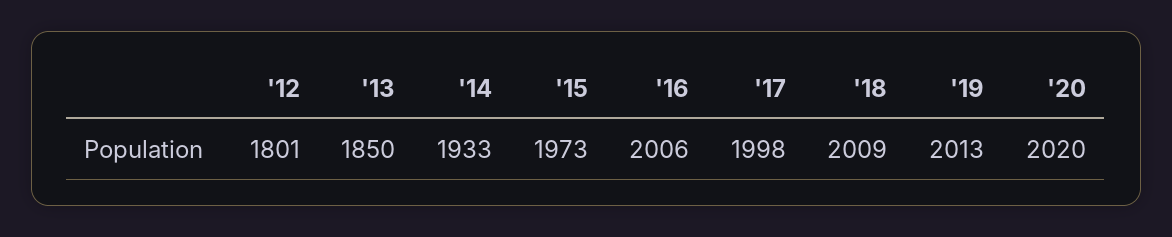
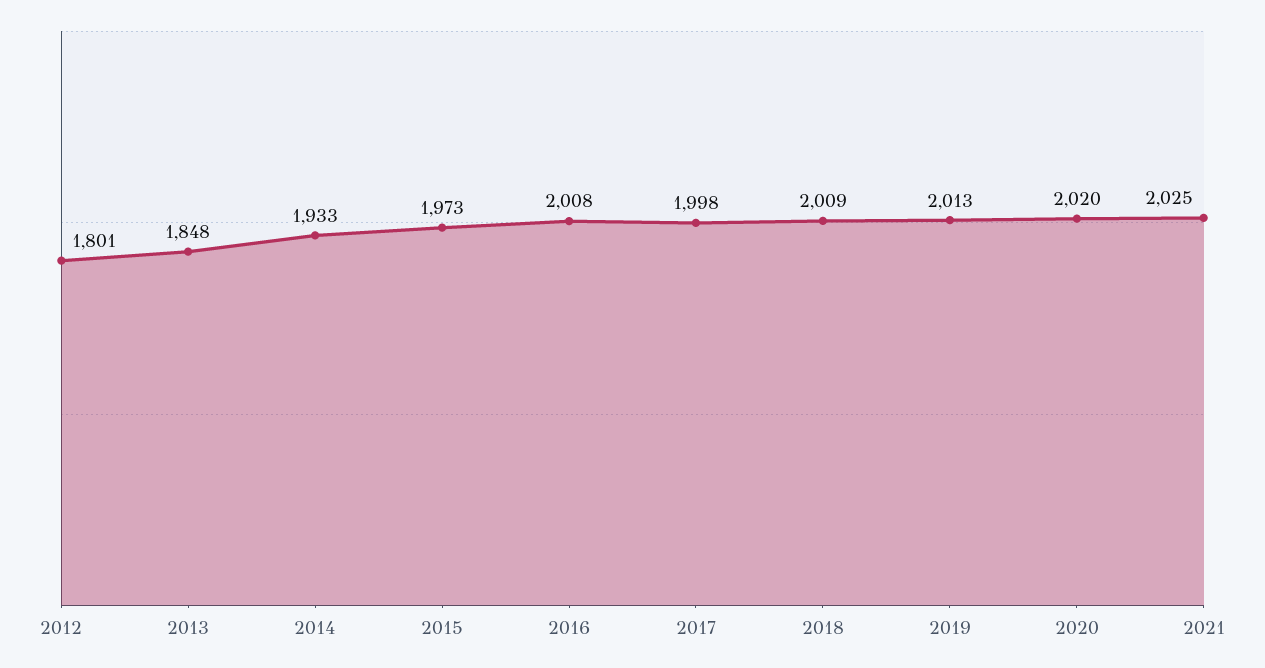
'13: 1850 -> 1848
'16: 2006 -> 2008
2021: none -> 2025

